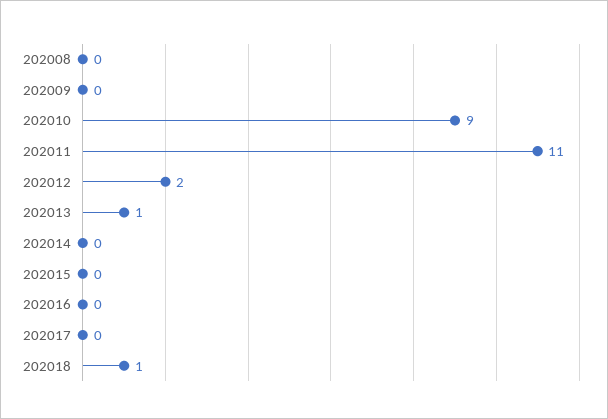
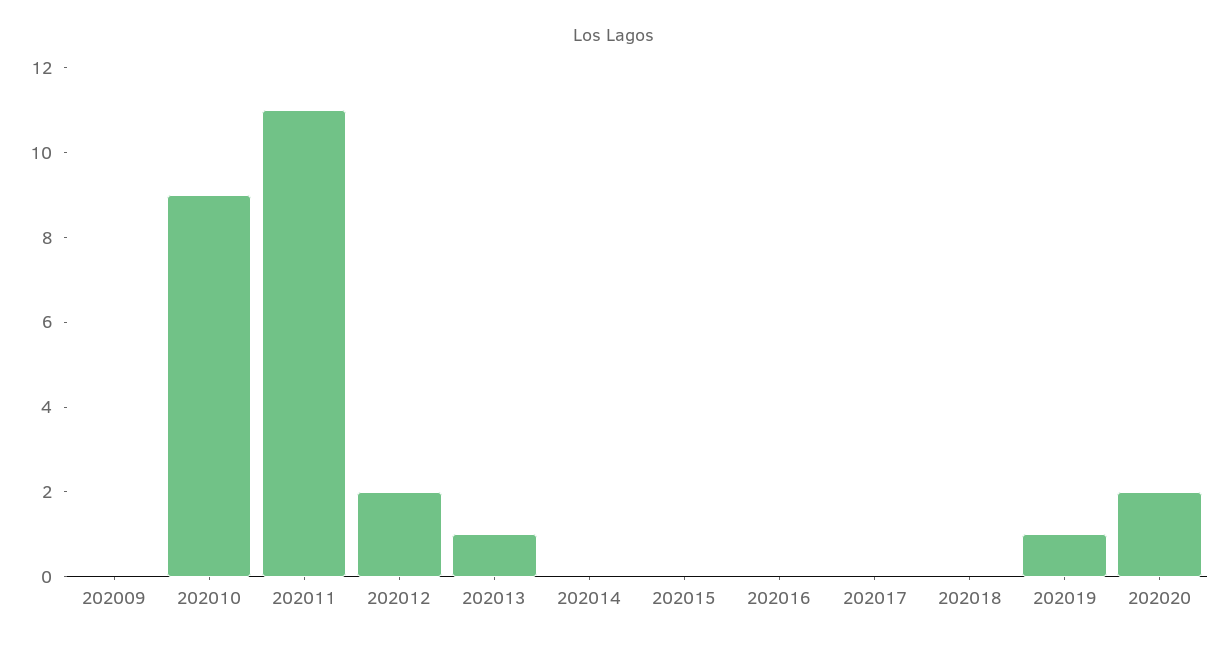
202008: 0 -> none
202018: 1 -> 0
202019: none -> 1
202020: none -> 2

